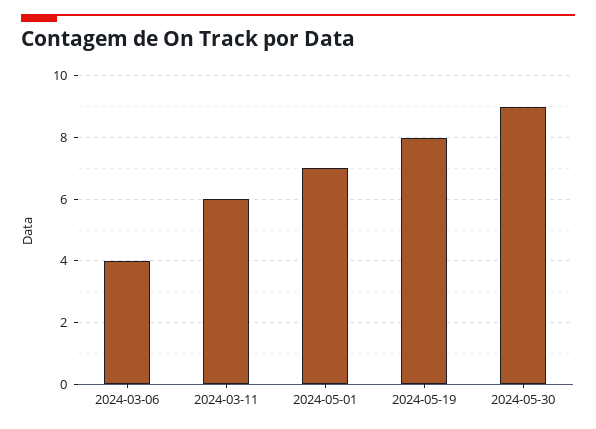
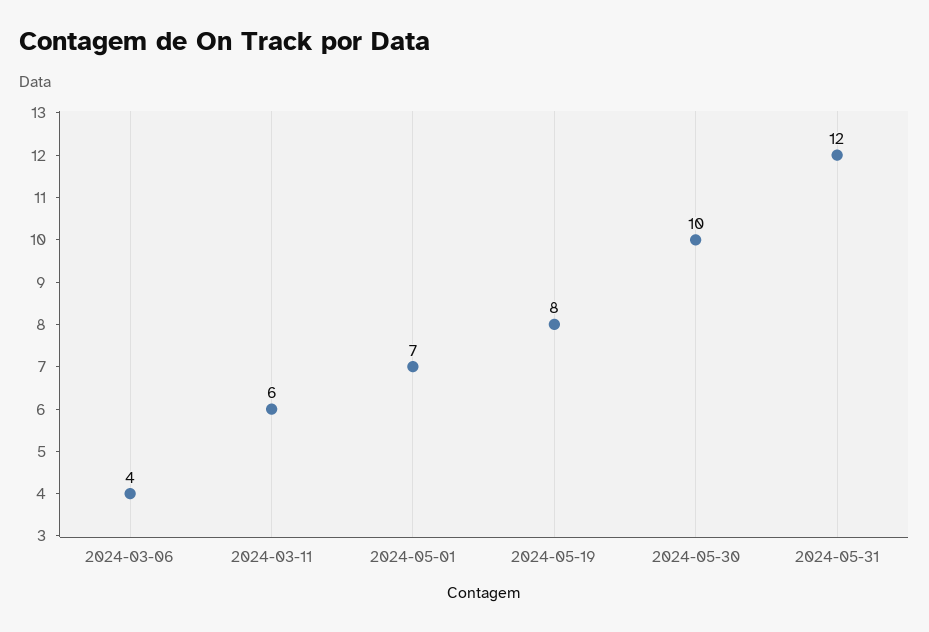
2024-05-30: 9 -> 10
2024-05-31: none -> 12

